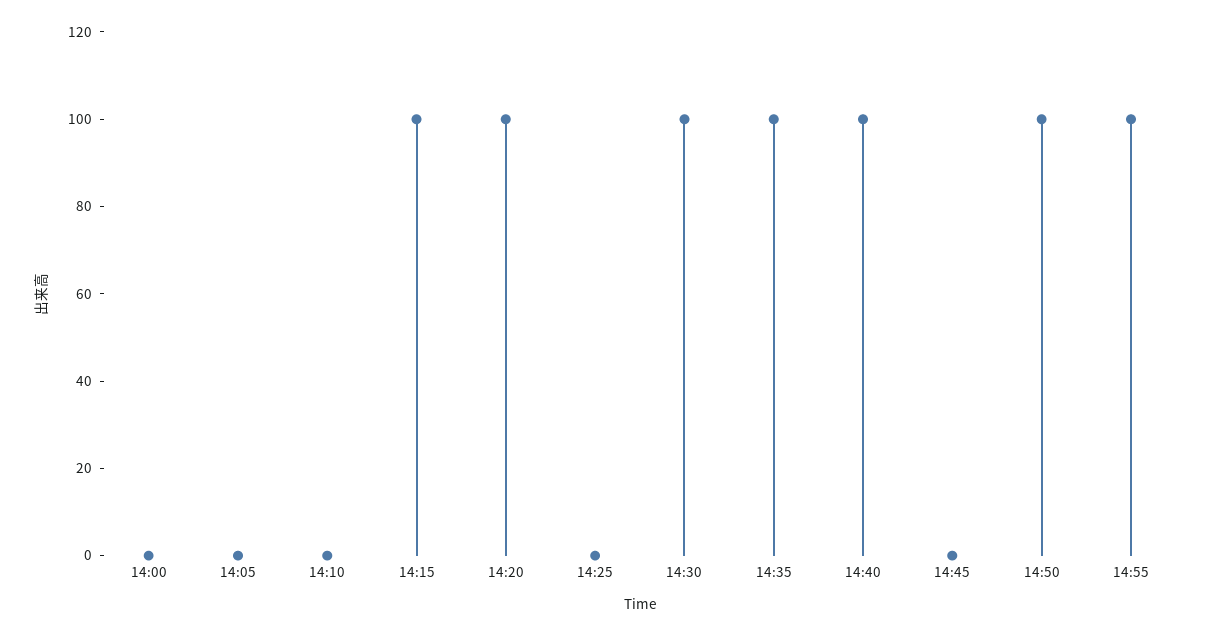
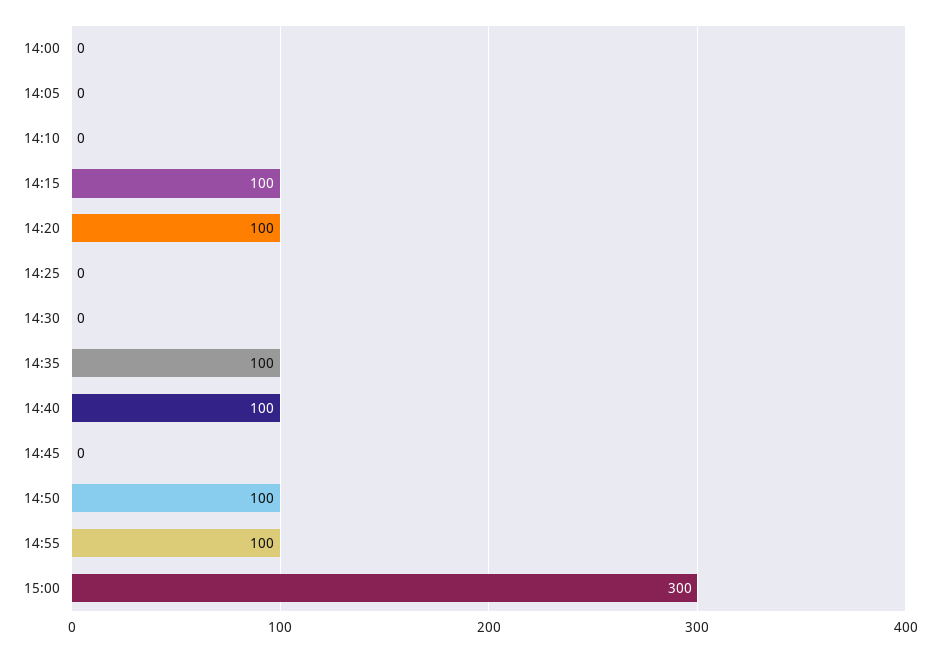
14:30: 100 -> 0
15:00: none -> 300

